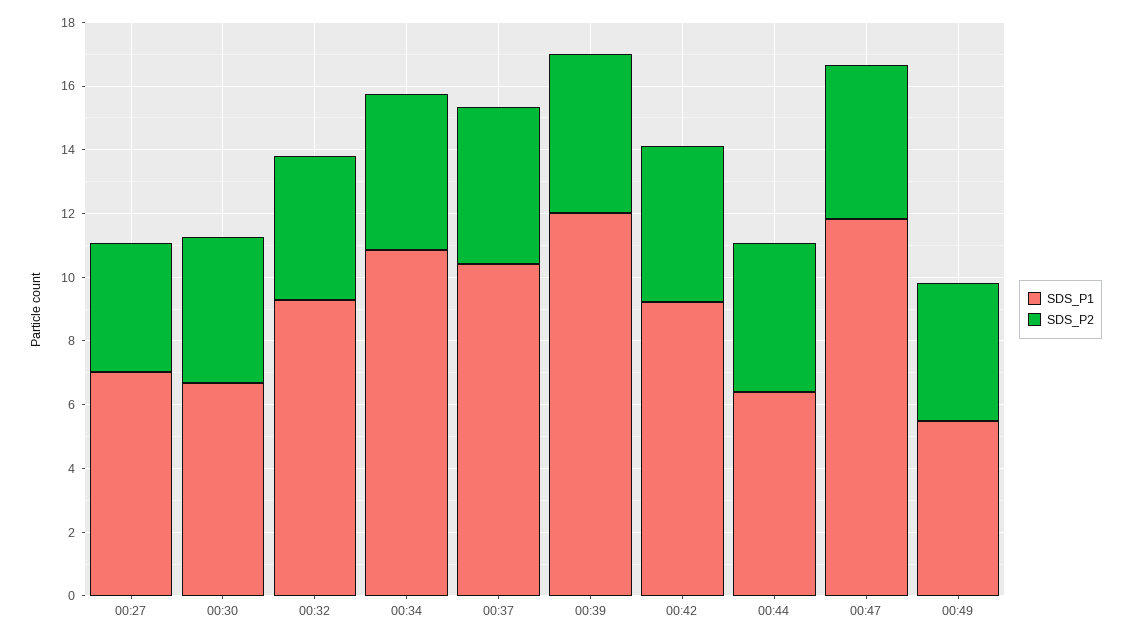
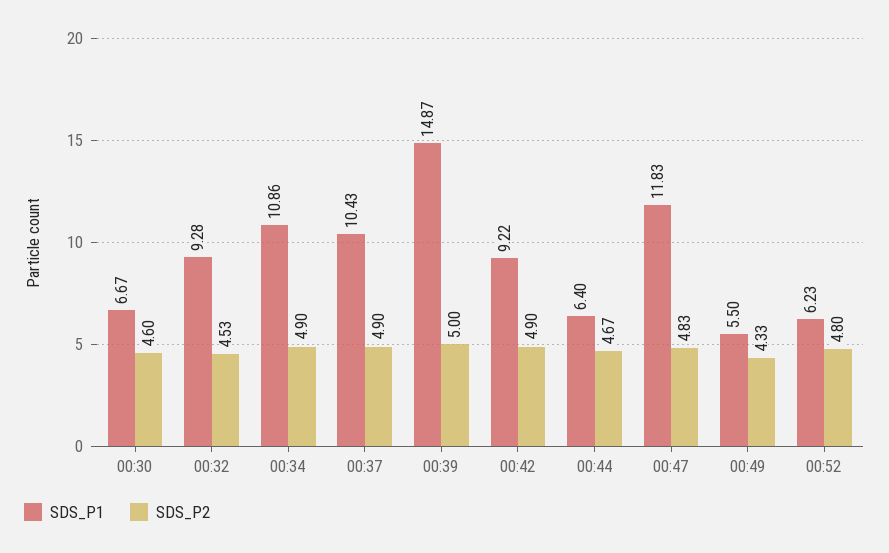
SDS_P1, 00:27: 7 -> none
SDS_P2, 00:27: 4 -> none
SDS_P1, 00:39: 12 -> 14.87
SDS_P1, 00:52: none -> 6.23
SDS_P2, 00:52: none -> 4.8

